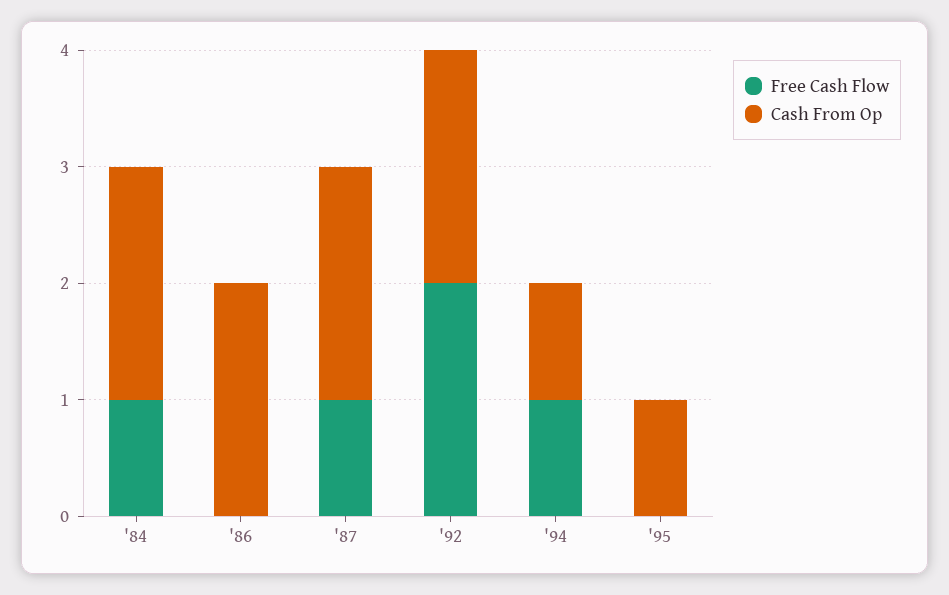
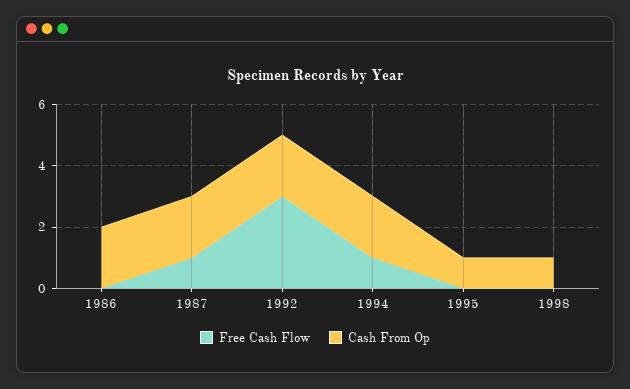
Free Cash Flow, '84: 1 -> none
Cash From Op, '84: 2 -> none
Free Cash Flow, '92: 2 -> 3
Cash From Op, '94: 1 -> 2
Free Cash Flow, 1998: none -> 0
Cash From Op, 1998: none -> 1

